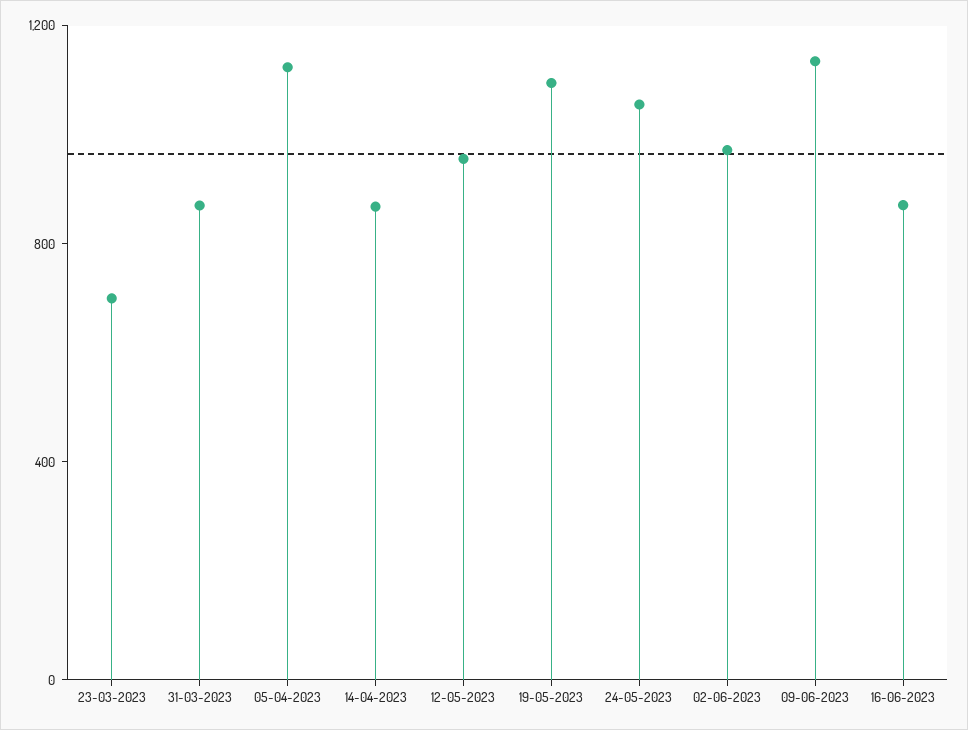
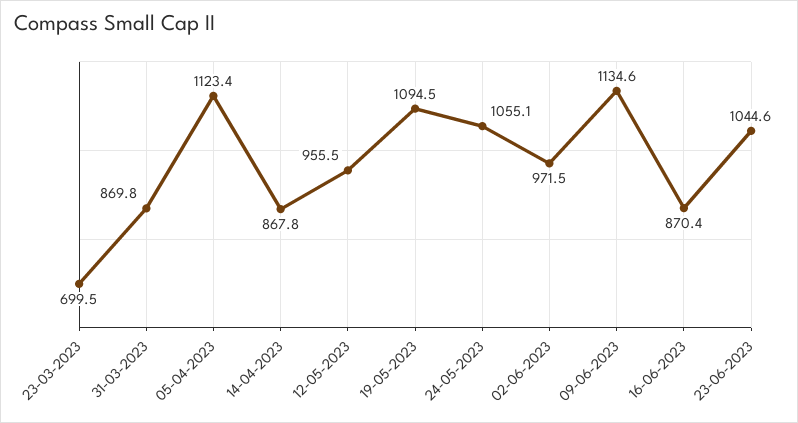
23-06-2023: none -> 1044.6

